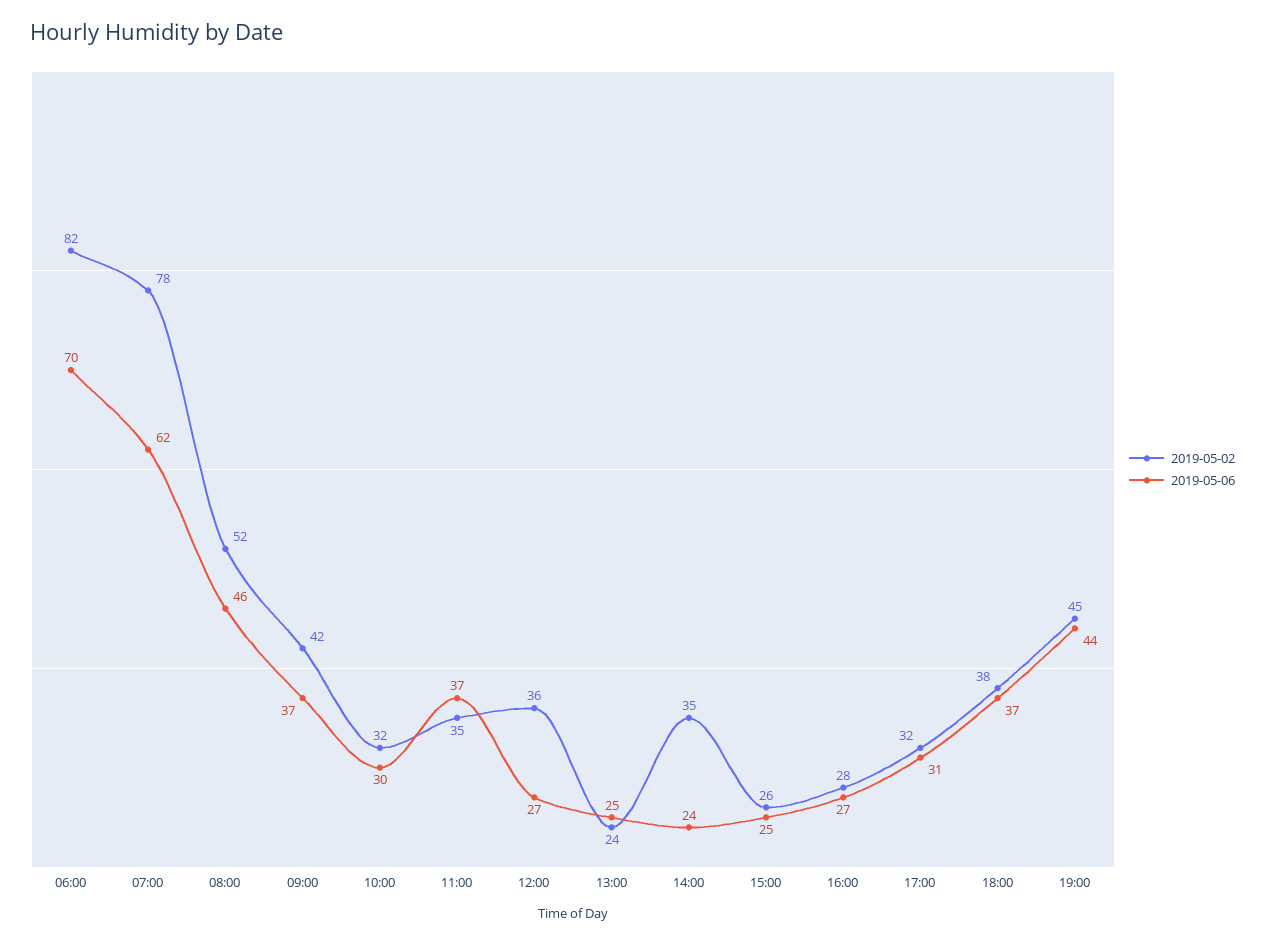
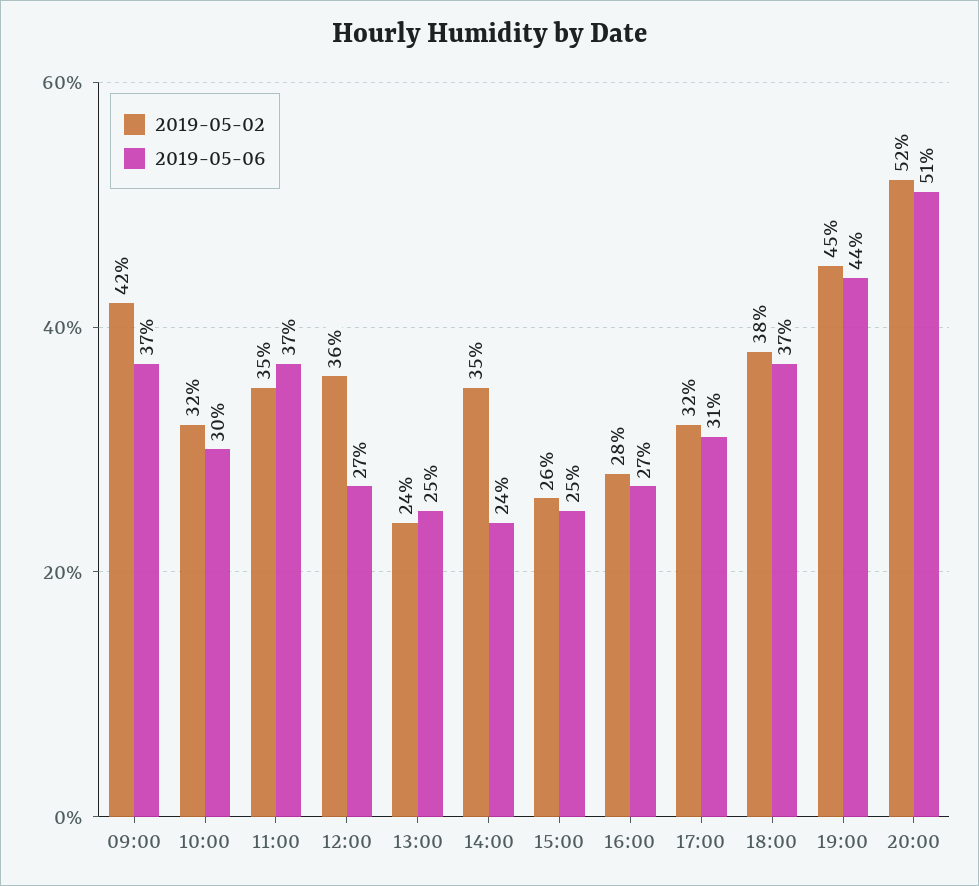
2019-05-02, 06:00: 82 -> none
2019-05-06, 06:00: 70 -> none
2019-05-02, 07:00: 78 -> none
2019-05-06, 07:00: 62 -> none
2019-05-02, 08:00: 52 -> none
2019-05-06, 08:00: 46 -> none
2019-05-02, 20:00: none -> 52
2019-05-06, 20:00: none -> 51

